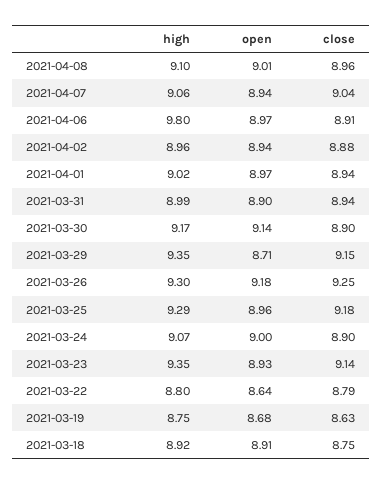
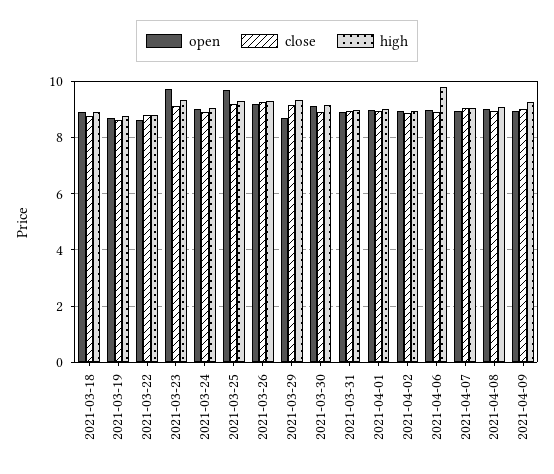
open, 2021-03-25: 8.96 -> 9.75
open, 2021-03-23: 8.93 -> 9.75
open, 2021-04-09: none -> 9
close, 2021-04-09: none -> 9
high, 2021-04-09: none -> 9.25

